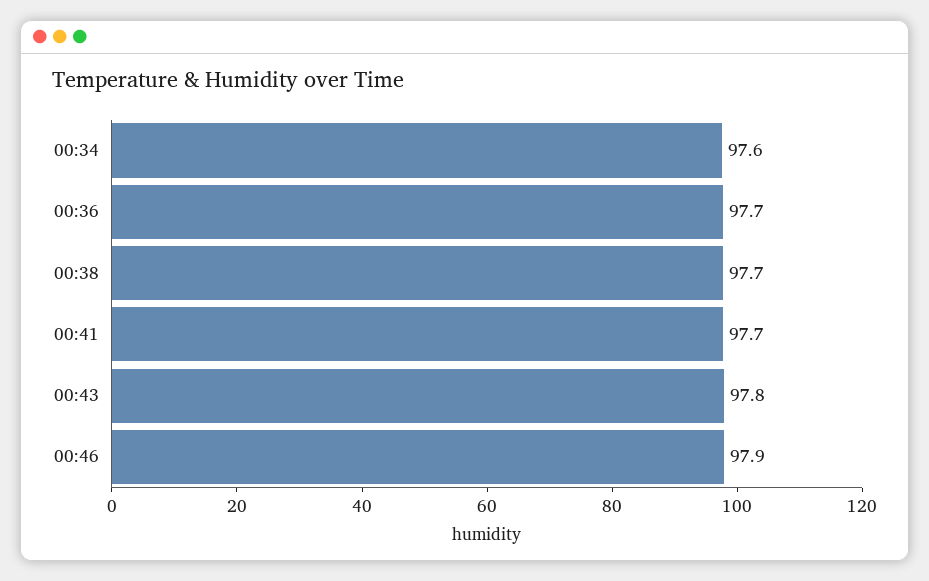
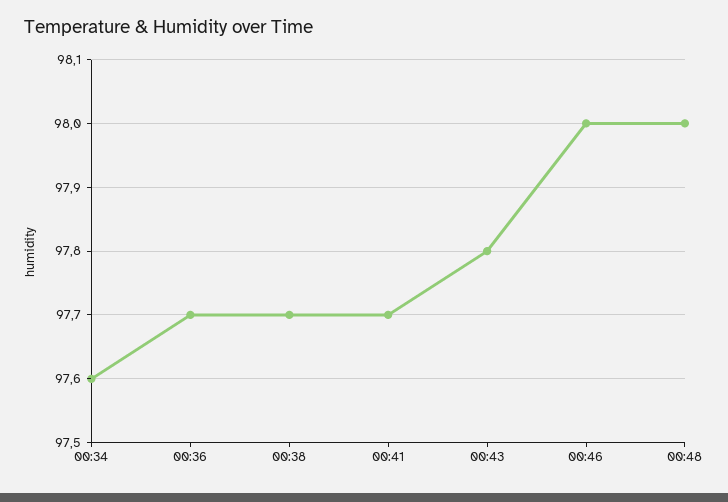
00:46: 97.9 -> 98
00:48: none -> 98

